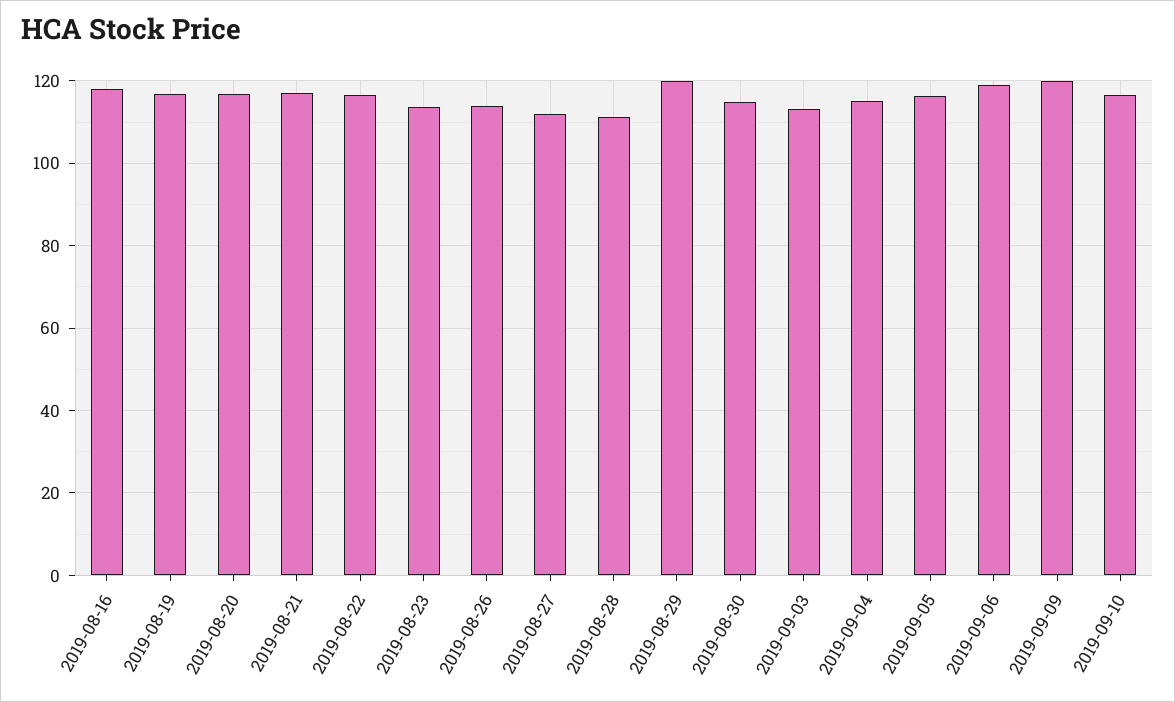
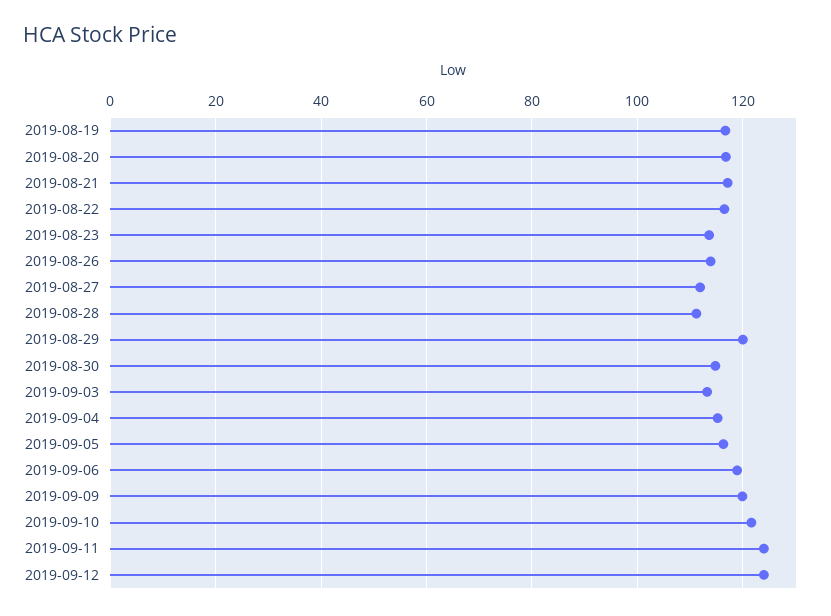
2019-08-16: 118 -> none
2019-09-10: 116 -> 122
2019-09-11: none -> 124
2019-09-12: none -> 124

